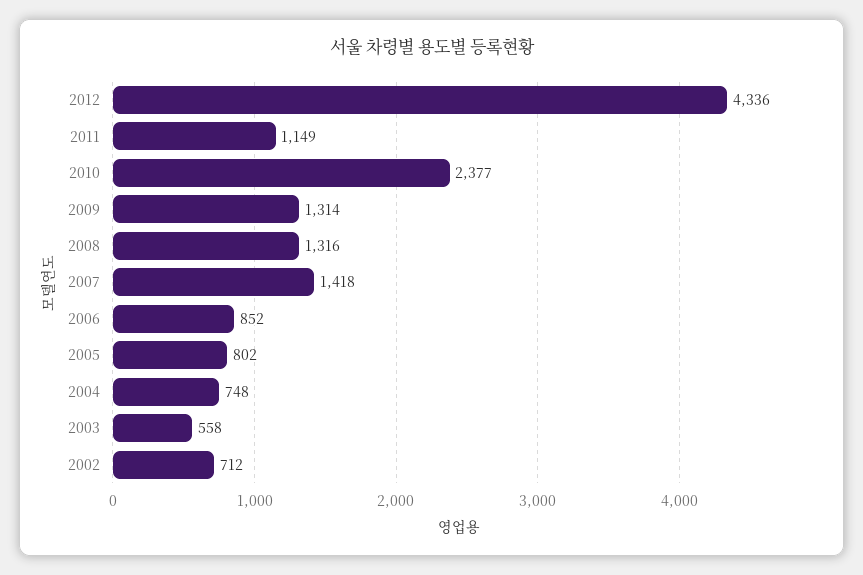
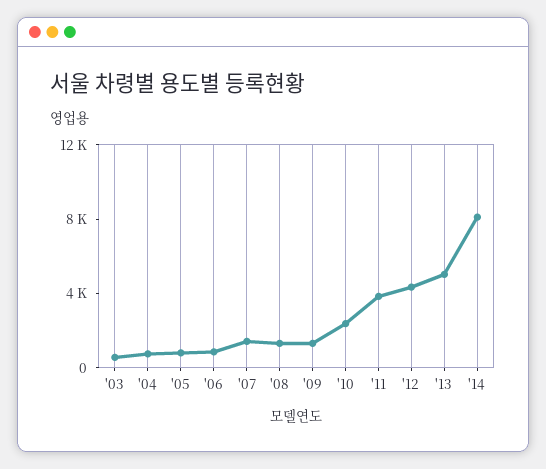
2011: 1149 -> 4000
2002: 712 -> none
'13: none -> 5000
'14: none -> 8000

